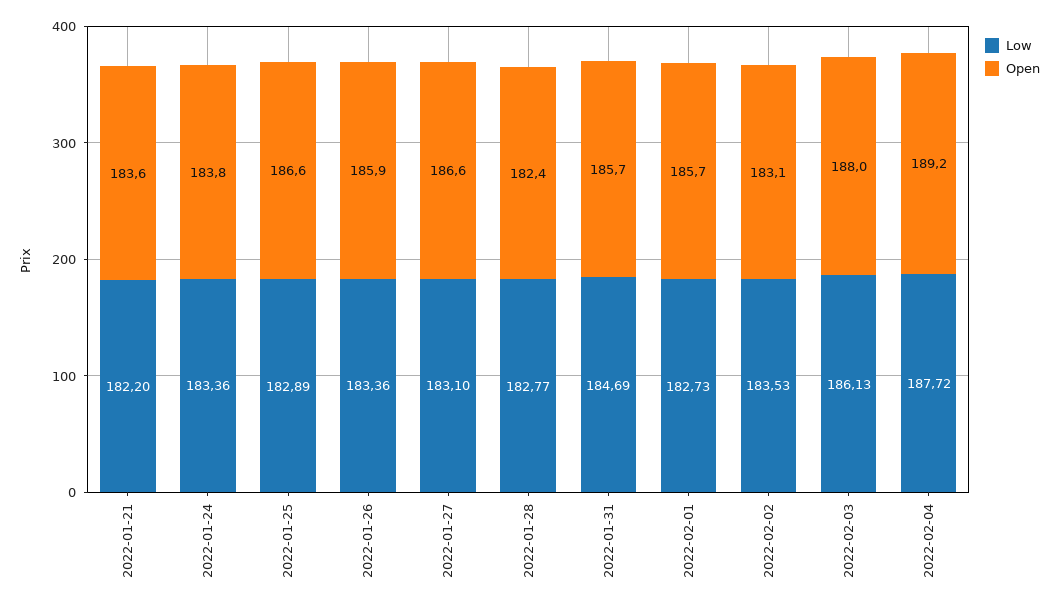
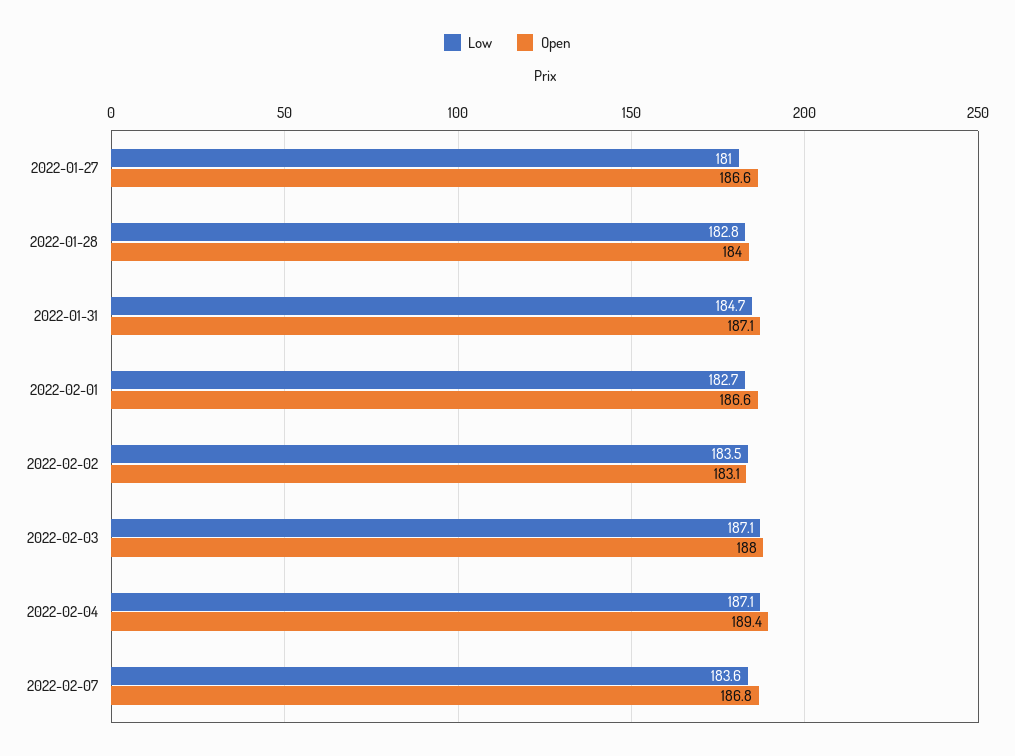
Low, 2022-01-21: 182.2 -> none
Open, 2022-01-21: 183.6 -> none
Low, 2022-01-24: 183.36 -> none
Open, 2022-01-24: 183.8 -> none
Low, 2022-01-25: 182.89 -> none
Open, 2022-01-25: 186.6 -> none
Low, 2022-01-26: 183.36 -> none
Open, 2022-01-26: 185.9 -> none
Low, 2022-01-27: 183.1 -> 181
Open, 2022-01-28: 182.4 -> 184
Open, 2022-01-31: 185.7 -> 187.1
Open, 2022-02-01: 185.7 -> 186.6
Low, 2022-02-03: 186.13 -> 187.1
Low, 2022-02-04: 187.72 -> 187.1
Open, 2022-02-04: 189.2 -> 189.4
Low, 2022-02-07: none -> 183.6
Open, 2022-02-07: none -> 186.8

